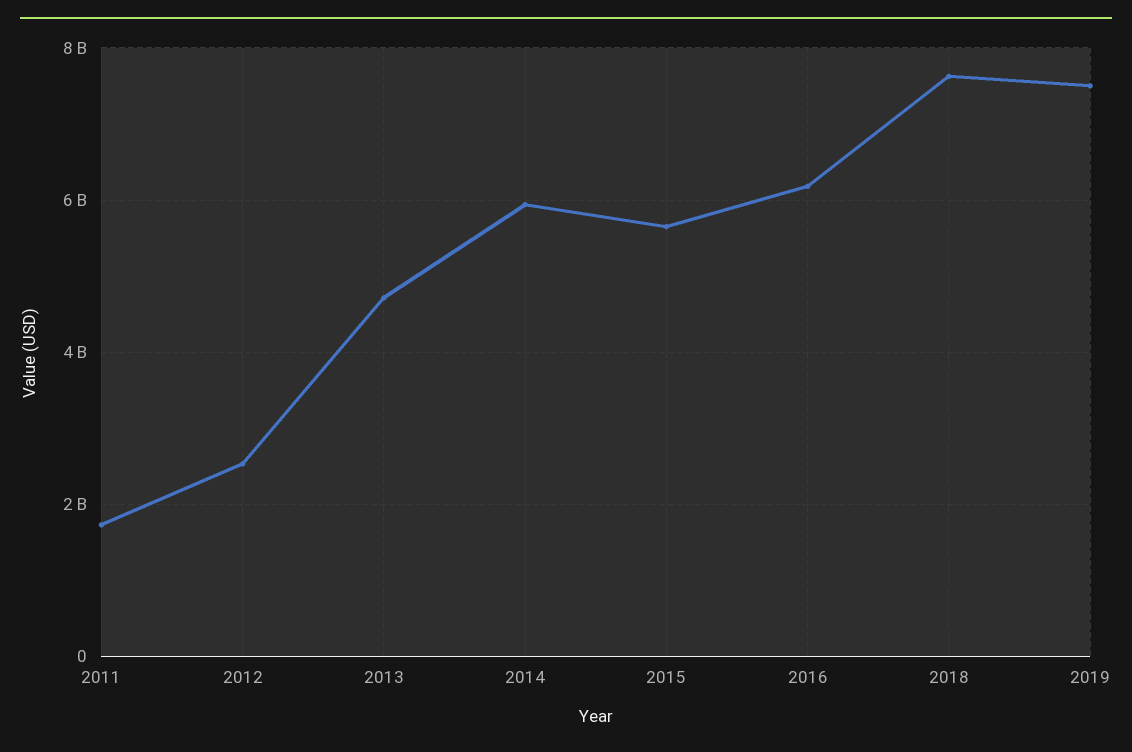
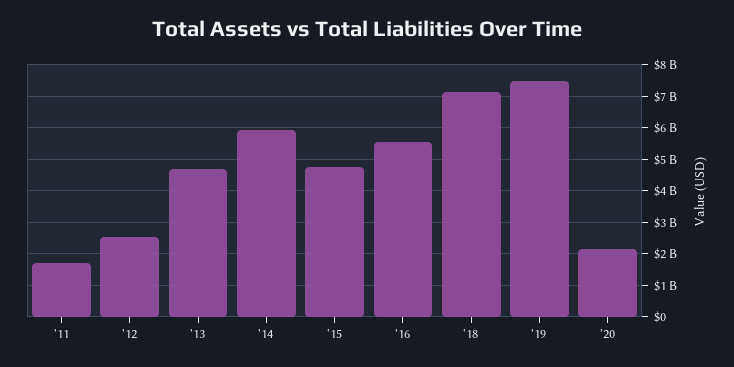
2015: 5600000000 -> 4800000000
2016: 6200000000 -> 5600000000
2018: 7600000000 -> 7200000000
'20: none -> 2200000000

